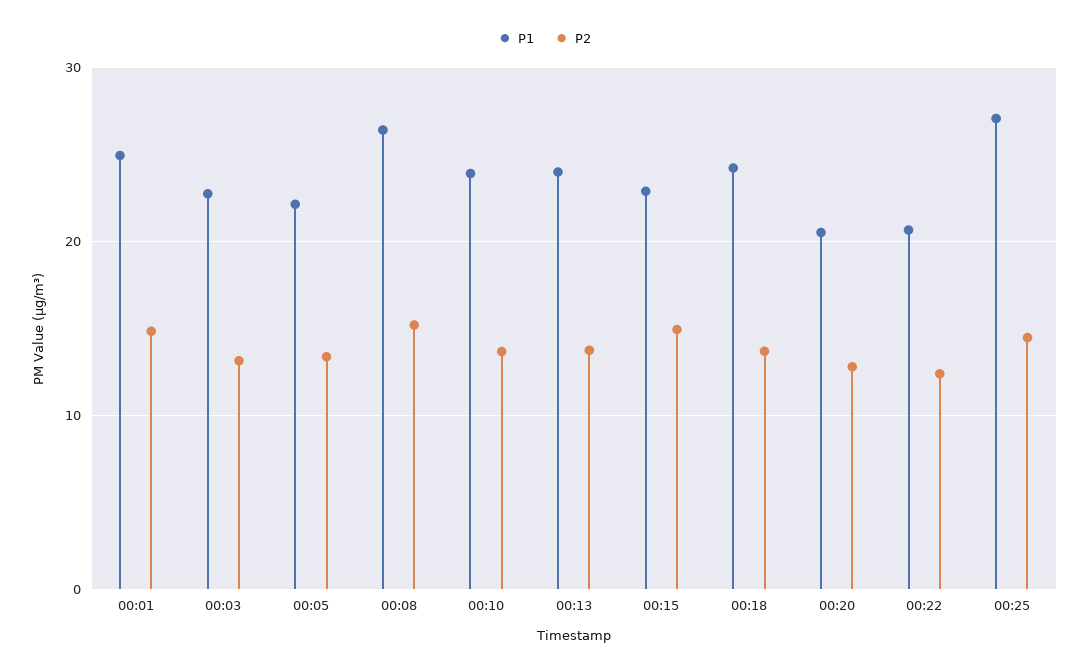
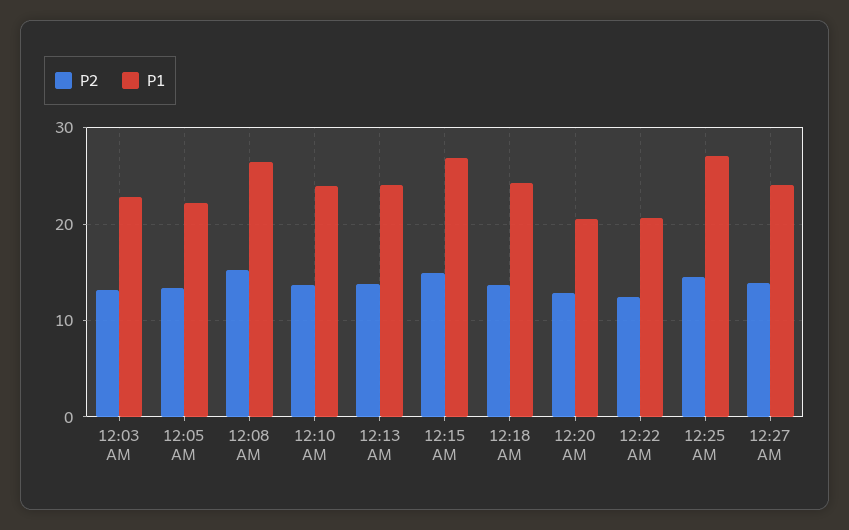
P1, 00:01: 25 -> none
P2, 00:01: 15 -> none
P1, 00:15: 23 -> 27
P2, 12:27 AM: none -> 14
P1, 12:27 AM: none -> 24

